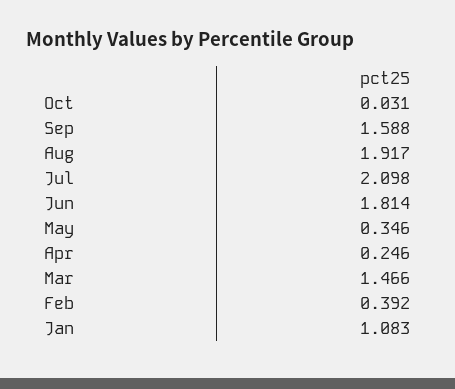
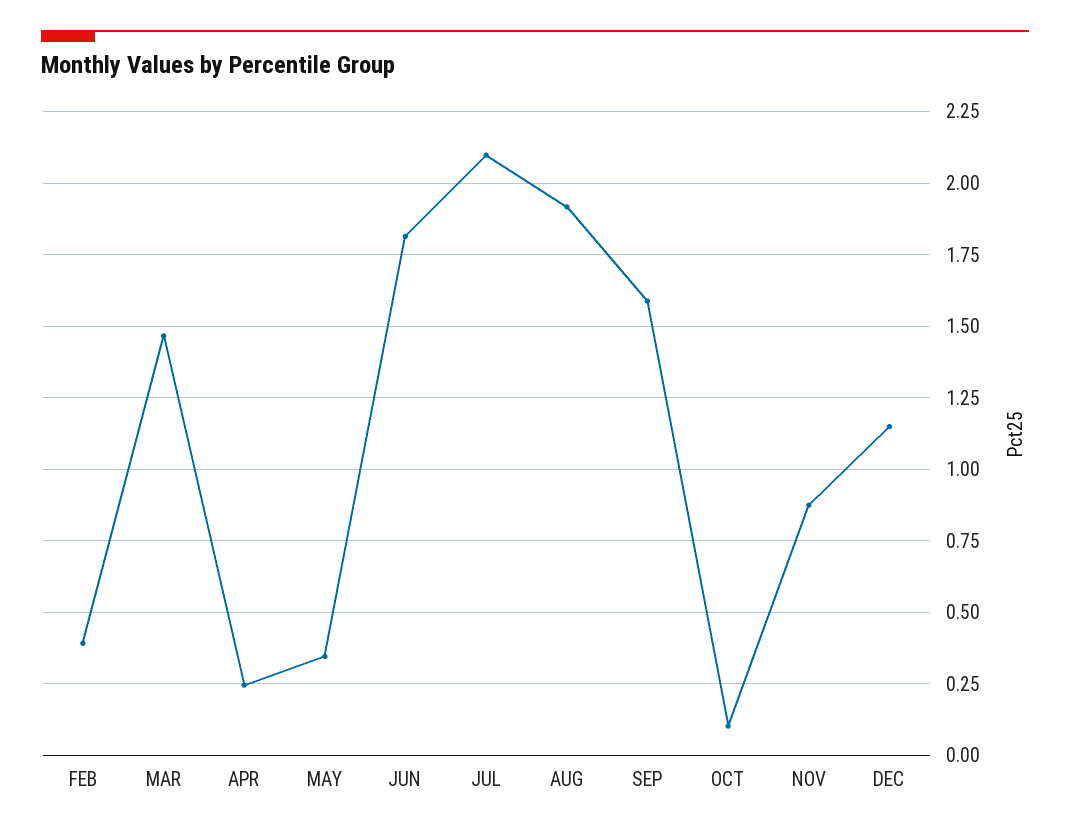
Oct: 0.031 -> 0.1
Jan: 1.083 -> none
NOV: none -> 0.875
DEC: none -> 1.15

